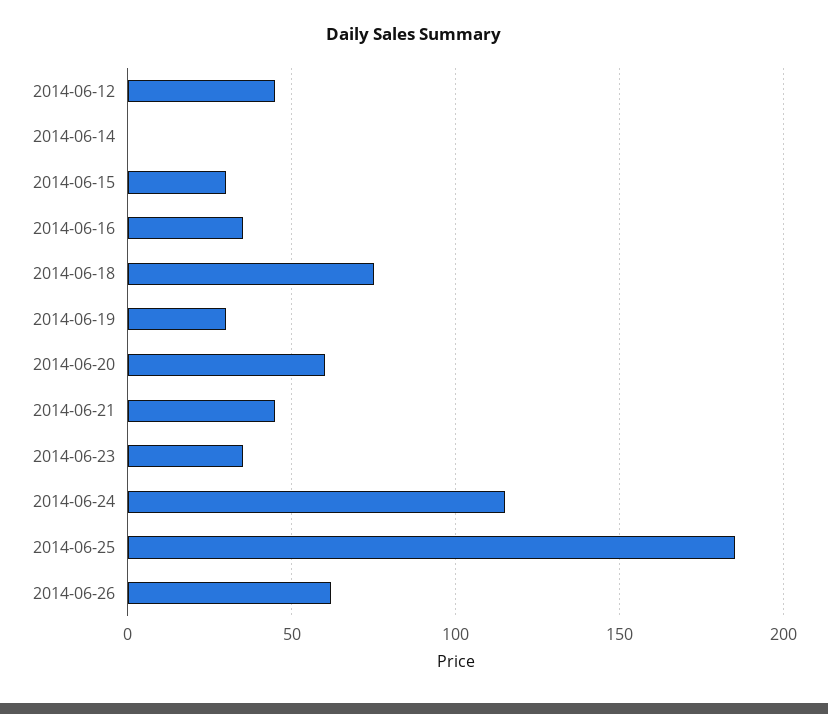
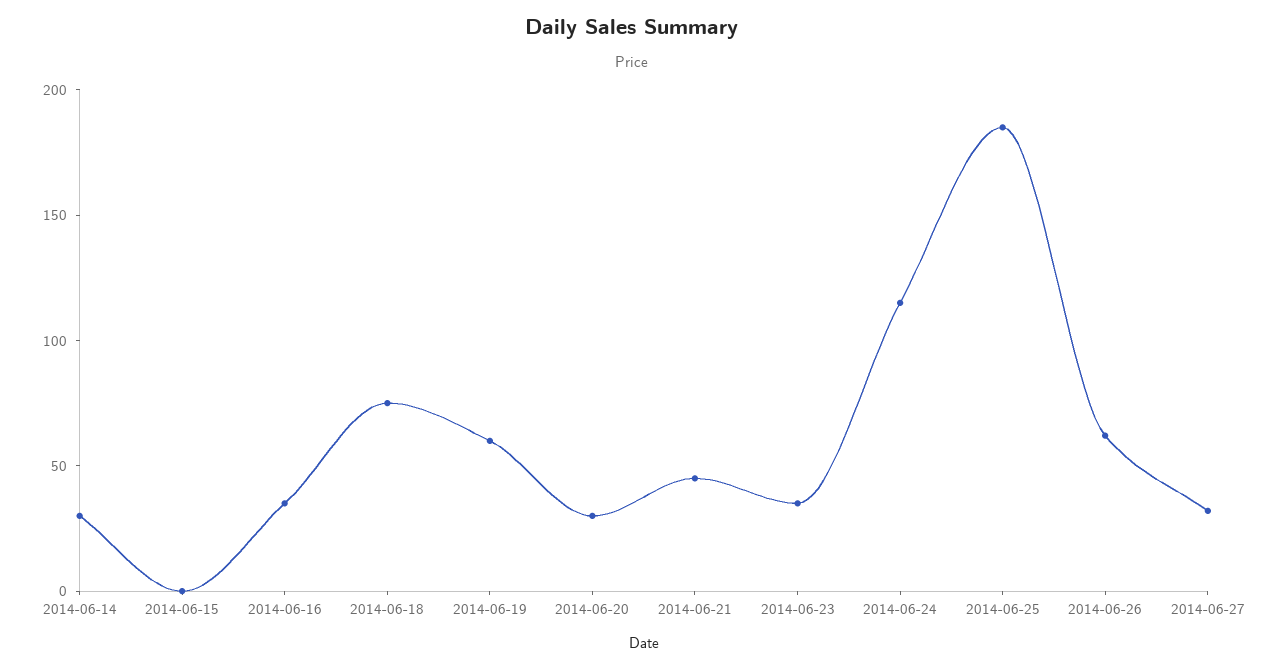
2014-06-12: 45 -> none
2014-06-14: 0 -> 30
2014-06-15: 30 -> 0
2014-06-19: 30 -> 60
2014-06-20: 60 -> 30
2014-06-27: none -> 30

